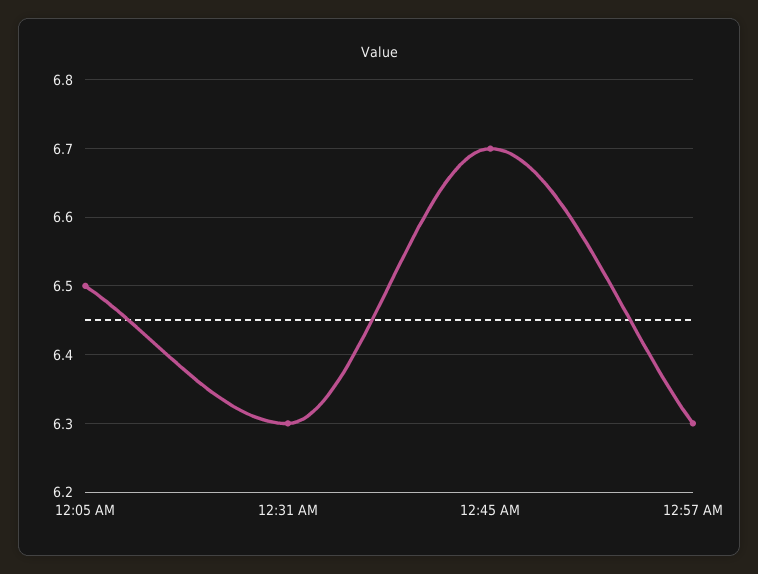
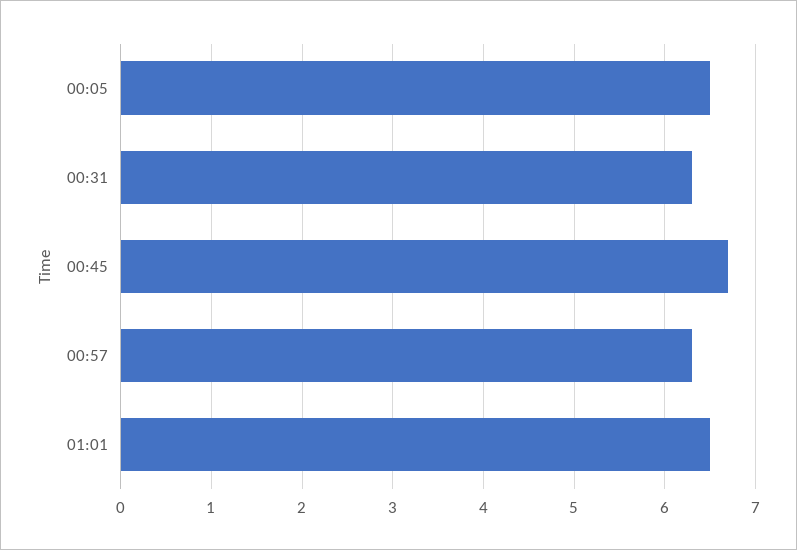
01:01: none -> 6.5

